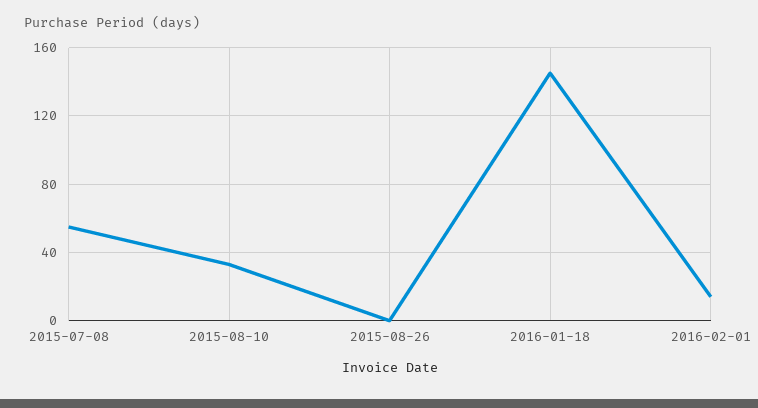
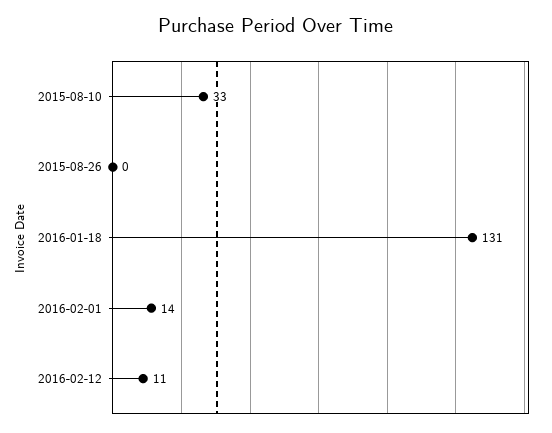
2015-07-08: 55 -> none
2016-01-18: 145 -> 131
2016-02-12: none -> 11

